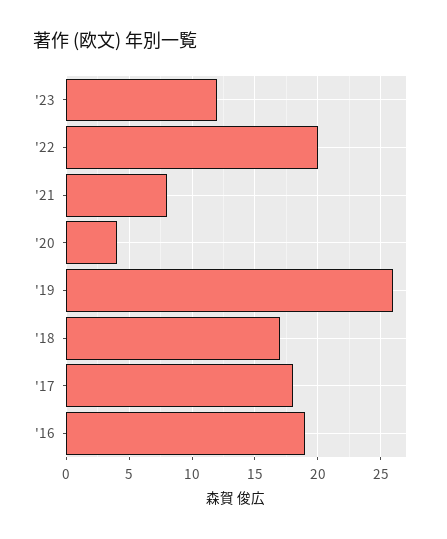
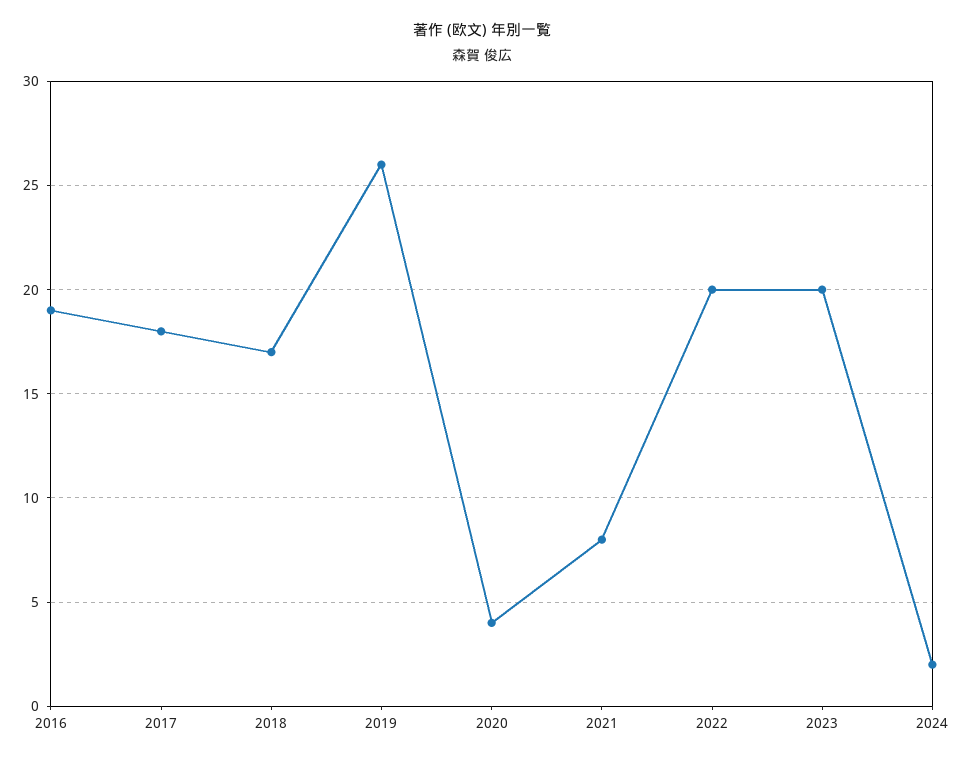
'23: 12 -> 20
2024: none -> 2

